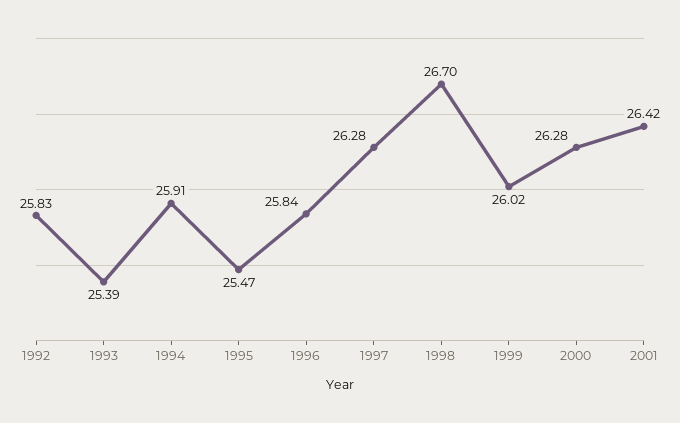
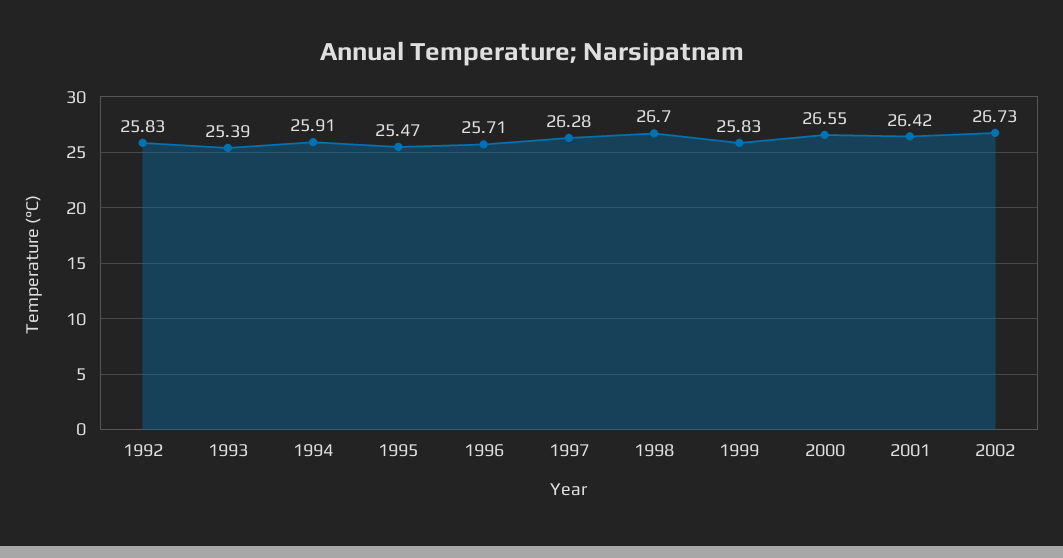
1996: 25.84 -> 25.71
1999: 26.02 -> 25.83
2000: 26.28 -> 26.55
2002: none -> 26.73

